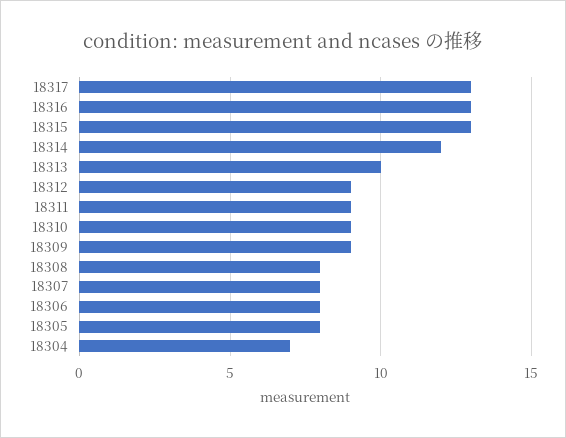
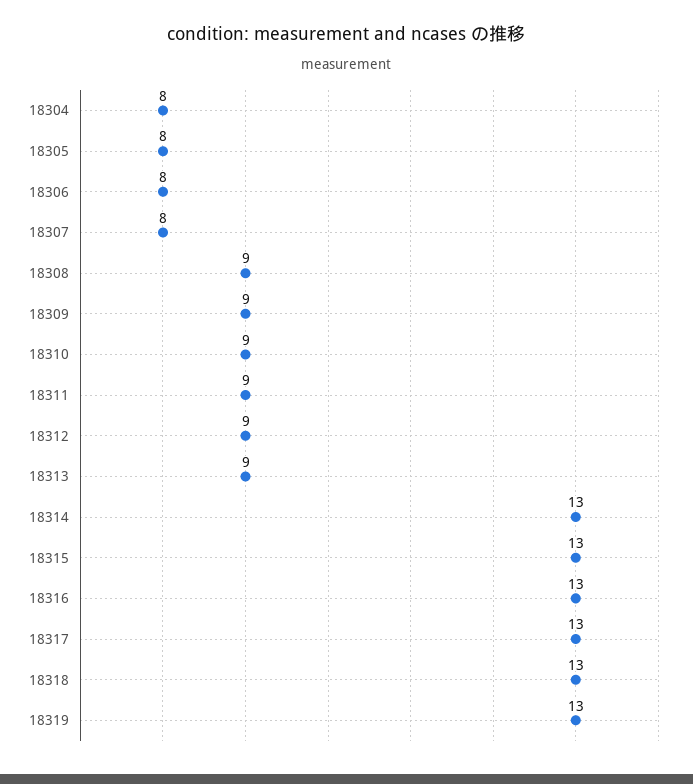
18314: 12 -> 13
18313: 10 -> 9
18308: 8 -> 9
18304: 7 -> 8
18318: none -> 13
18319: none -> 13

